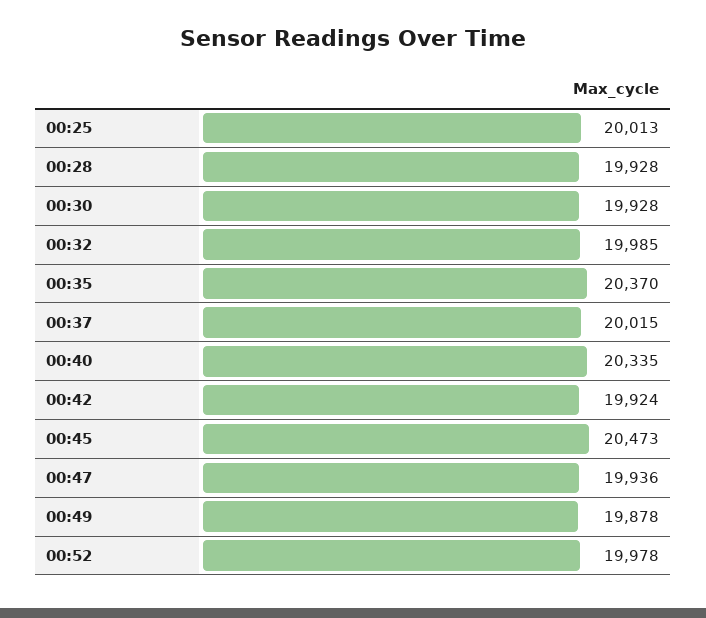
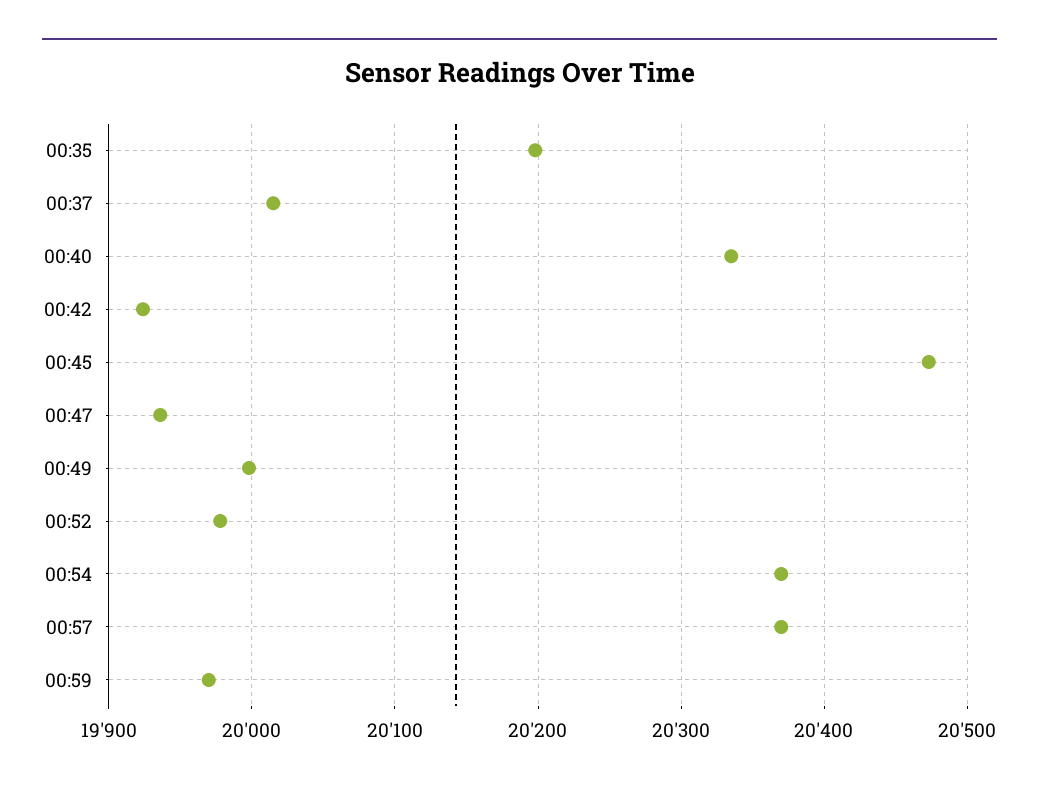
00:25: 20013 -> none
00:28: 19928 -> none
00:30: 19928 -> none
00:32: 19985 -> none
00:35: 20370 -> 20200
00:49: 19878 -> 20000
00:54: none -> 20370
00:57: none -> 20370
00:59: none -> 19970

